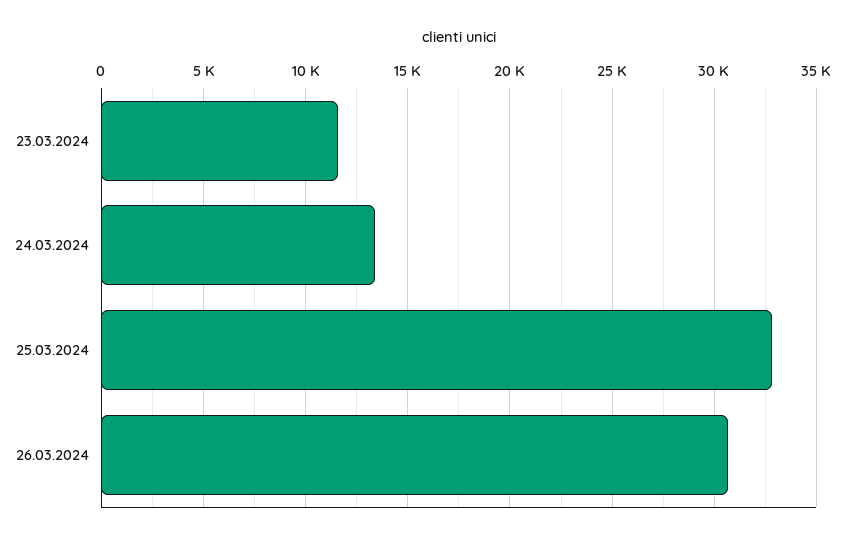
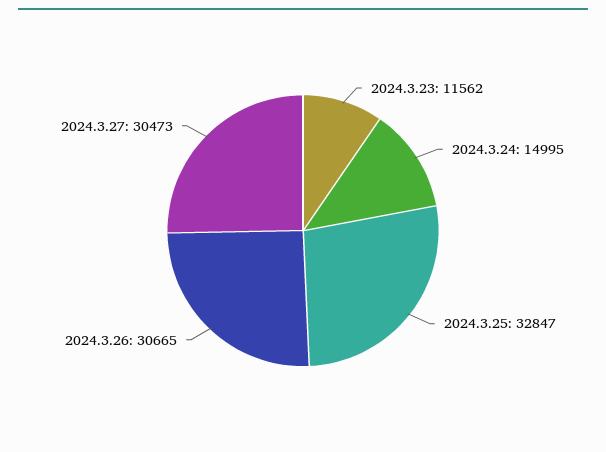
24.03.2024: 13500 -> 14995
2024.3.27: none -> 30473

